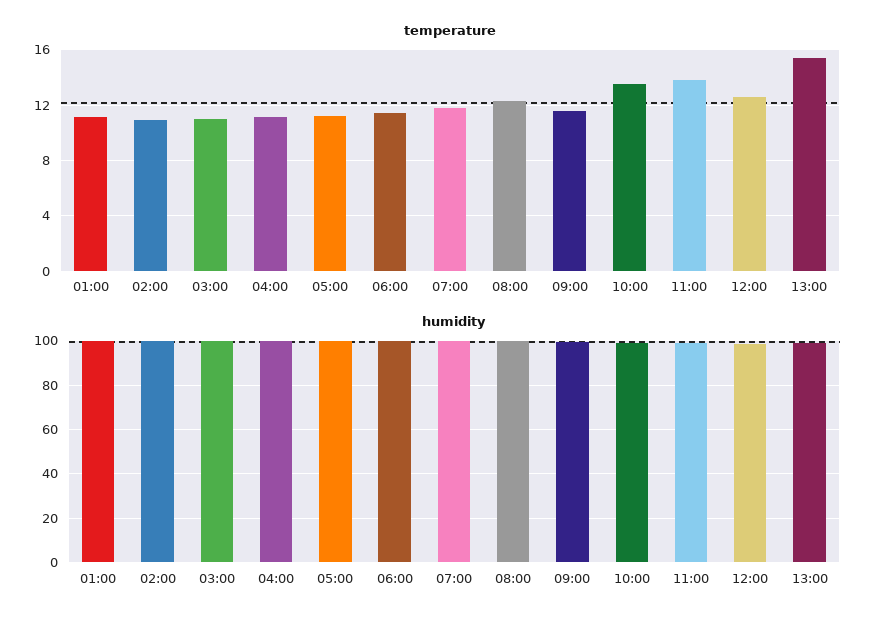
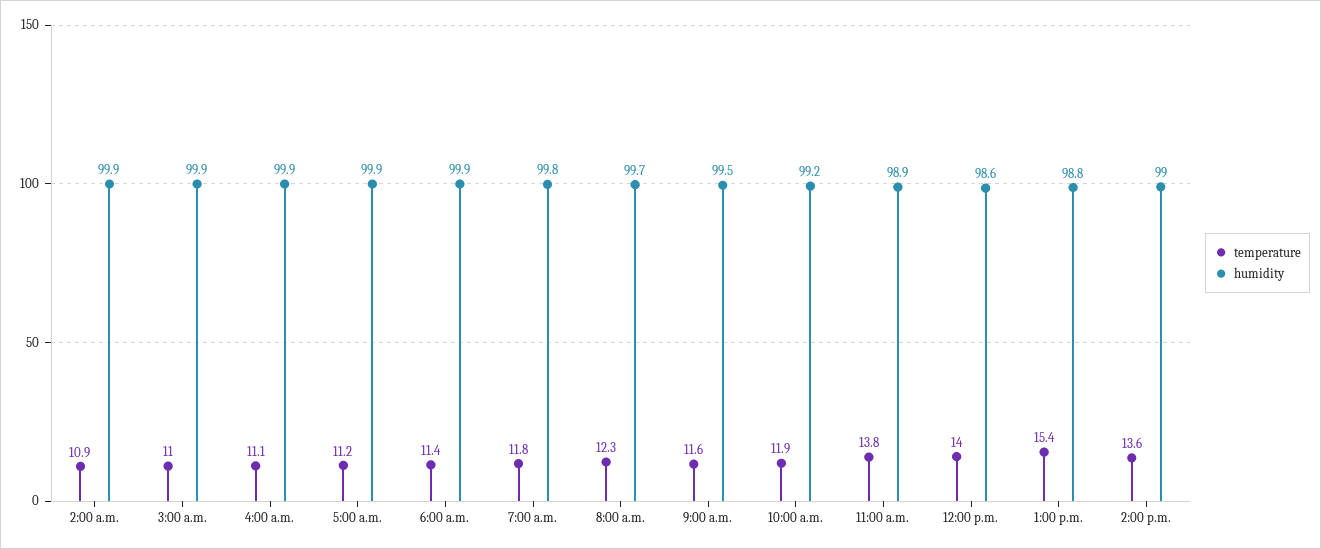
temperature, 01:00: 11 -> none
temperature, 10:00: 13.5 -> 11.9
temperature, 12:00: 12.5 -> 14
humidity, 01:00: 100 -> none
temperature, 2:00 p.m.: none -> 13.6
humidity, 2:00 p.m.: none -> 99

